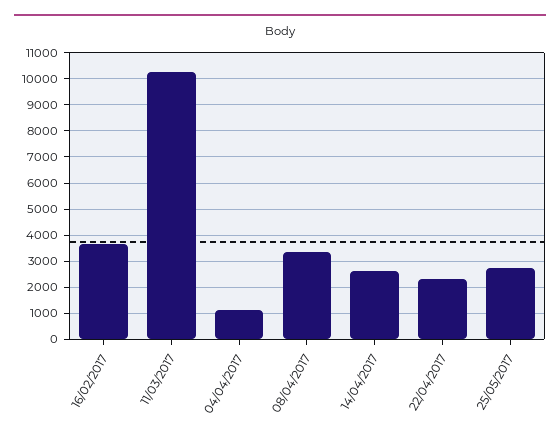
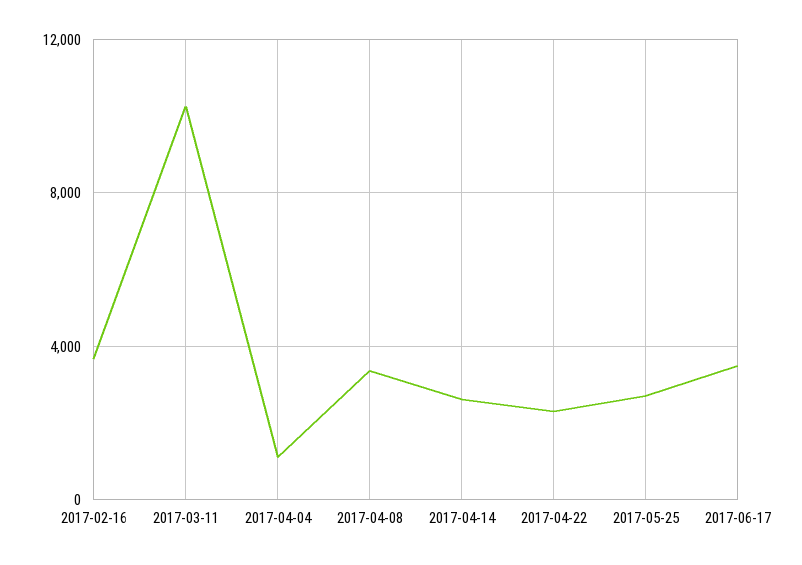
2017-06-17: none -> 3500

